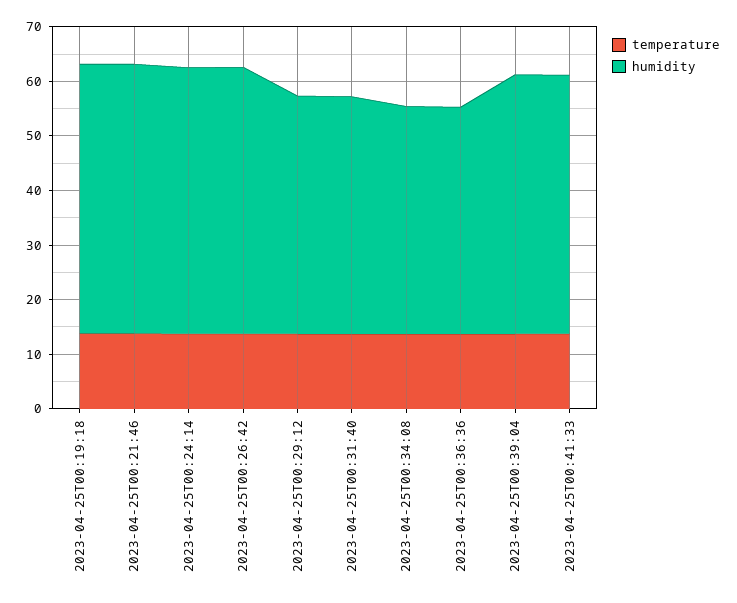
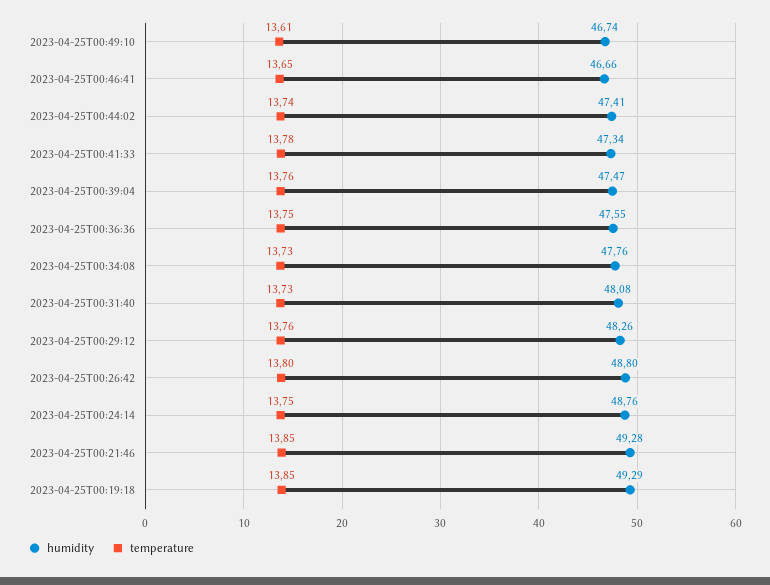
humidity, 2023-04-25T00:29:12: 44 -> 48.26
humidity, 2023-04-25T00:31:40: 44 -> 48.08
humidity, 2023-04-25T00:34:08: 42 -> 47.76
humidity, 2023-04-25T00:36:36: 42 -> 47.55
humidity, 2023-04-25T00:49:10: none -> 46.74
temperature, 2023-04-25T00:49:10: none -> 13.61
humidity, 2023-04-25T00:46:41: none -> 46.66
temperature, 2023-04-25T00:46:41: none -> 13.65
humidity, 2023-04-25T00:44:02: none -> 47.41
temperature, 2023-04-25T00:44:02: none -> 13.74

